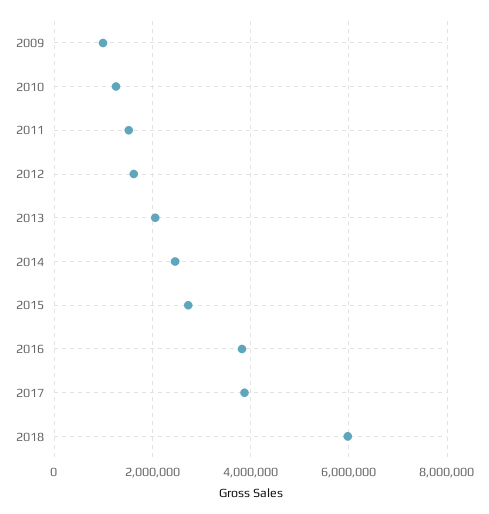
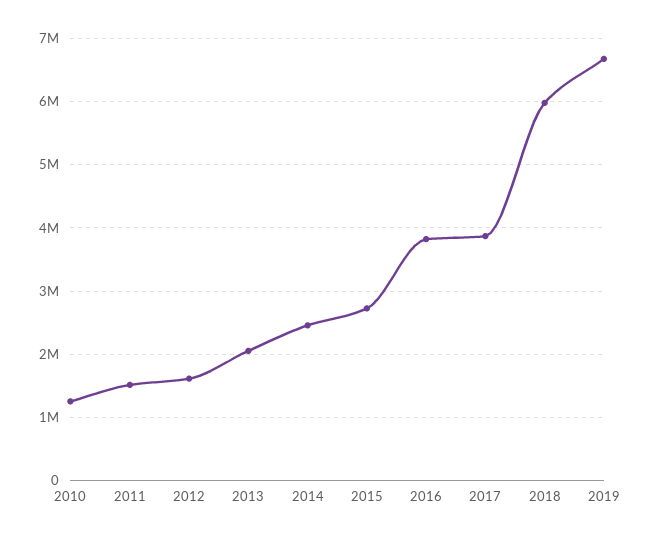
2009: 1000000 -> none
2019: none -> 6700000

